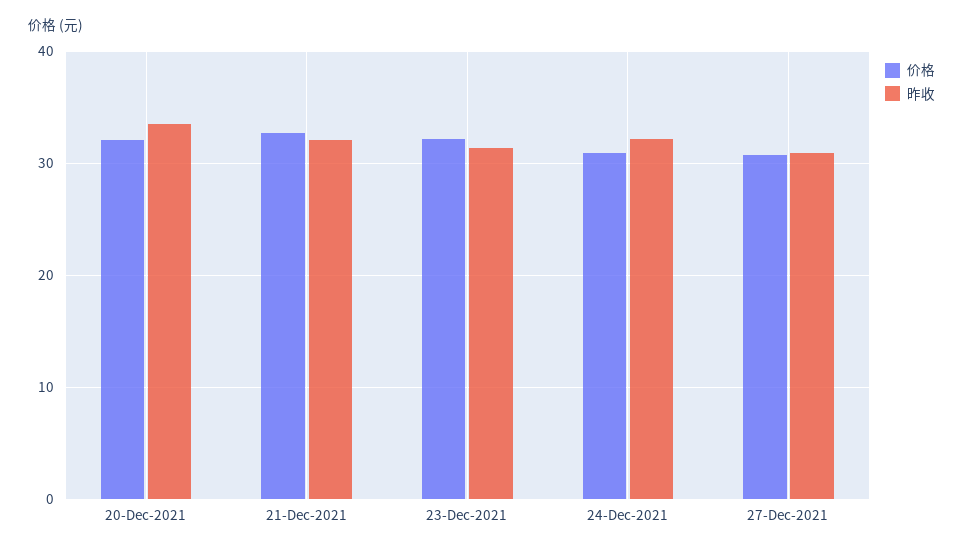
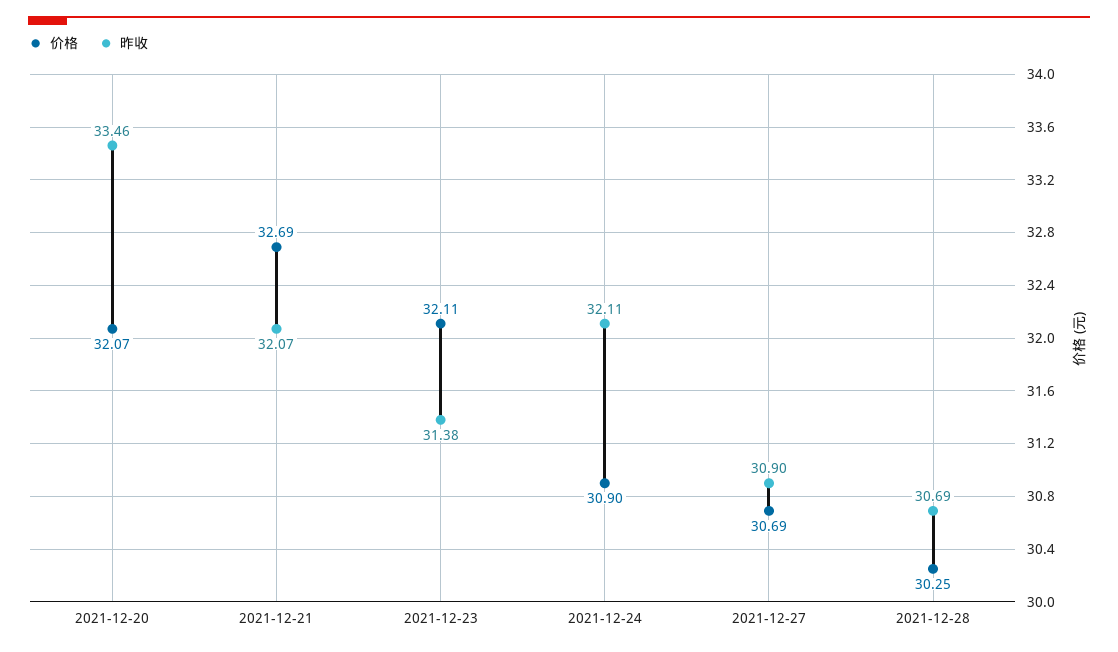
价格, 2021-12-28: none -> 30.25
昨收, 2021-12-28: none -> 30.69

